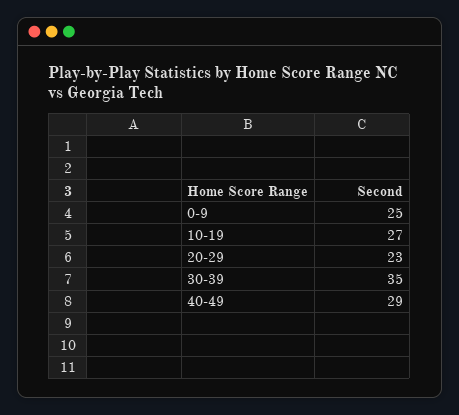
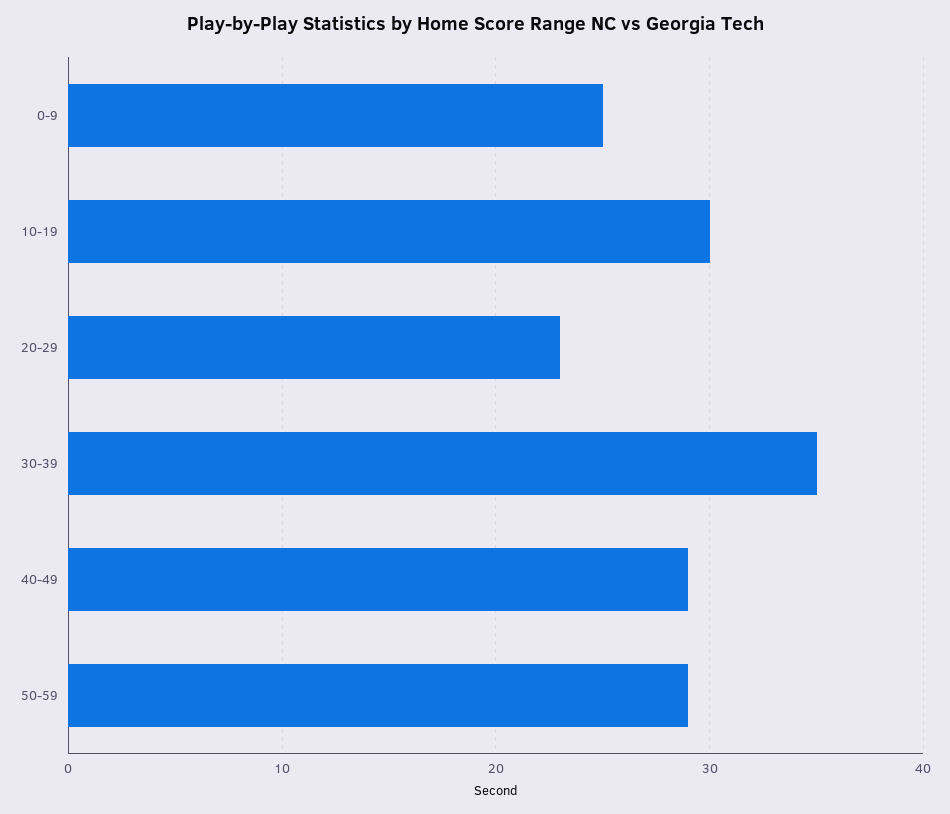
10-19: 27 -> 30
50-59: none -> 29

